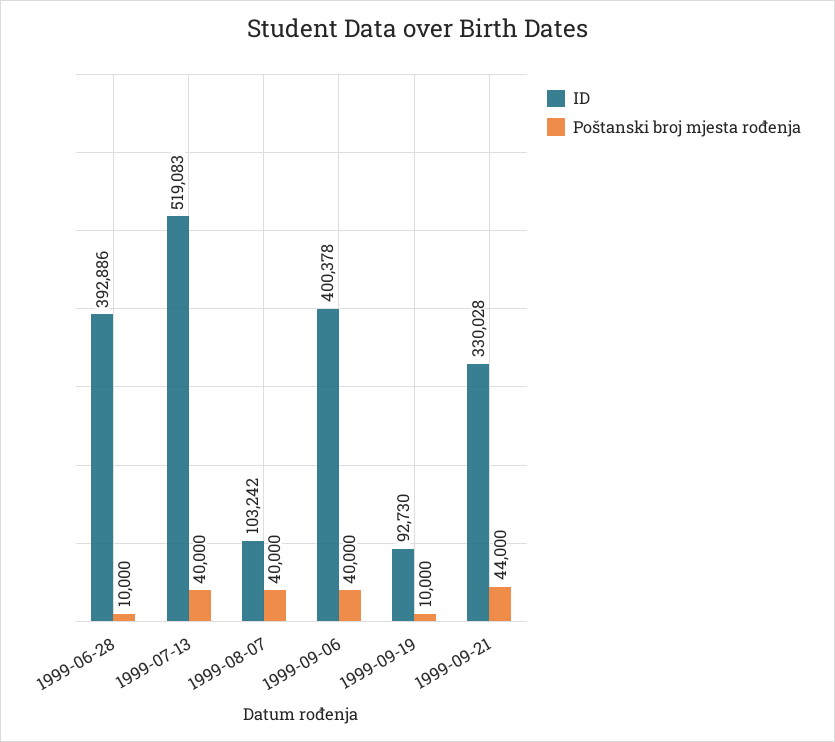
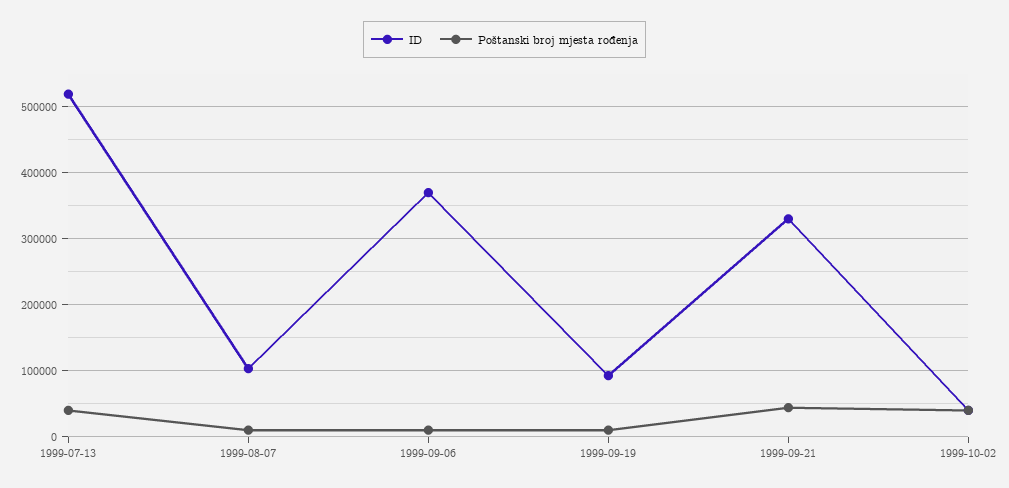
ID, 1999-06-28: 392886 -> none
Poštanski broj mjesta rođenja, 1999-06-28: 10000 -> none
Poštanski broj mjesta rođenja, 1999-08-07: 40000 -> 10000
ID, 1999-09-06: 400378 -> 370000
Poštanski broj mjesta rođenja, 1999-09-06: 40000 -> 10000
ID, 1999-10-02: none -> 40000
Poštanski broj mjesta rođenja, 1999-10-02: none -> 40000

